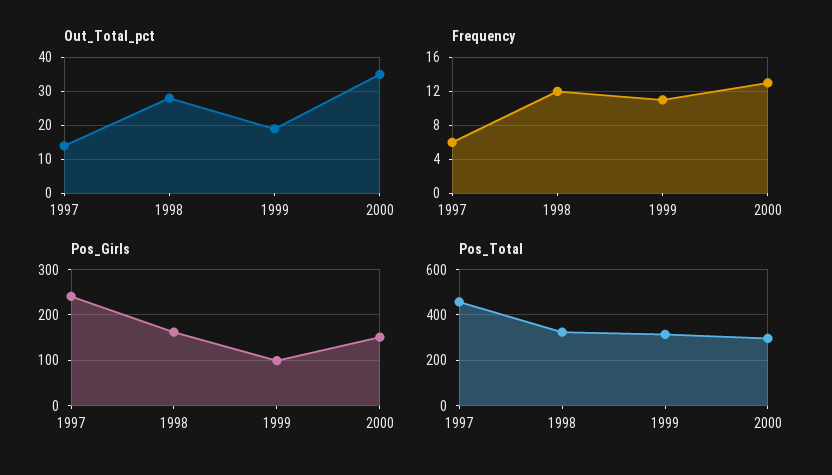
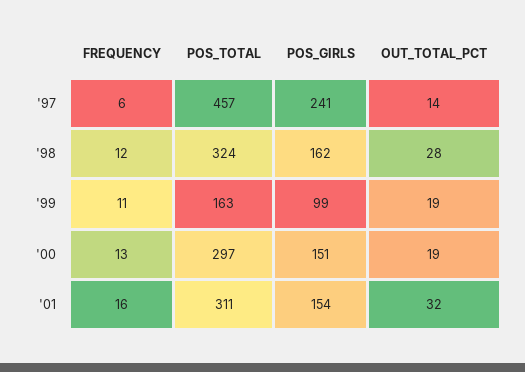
Out_Total_pct, 2000: 35 -> 19
Pos_Total, 1999: 300 -> 163
Frequency, '01: none -> 16
Pos_Total, '01: none -> 311
Pos_Girls, '01: none -> 154
Out_Total_pct, '01: none -> 32

